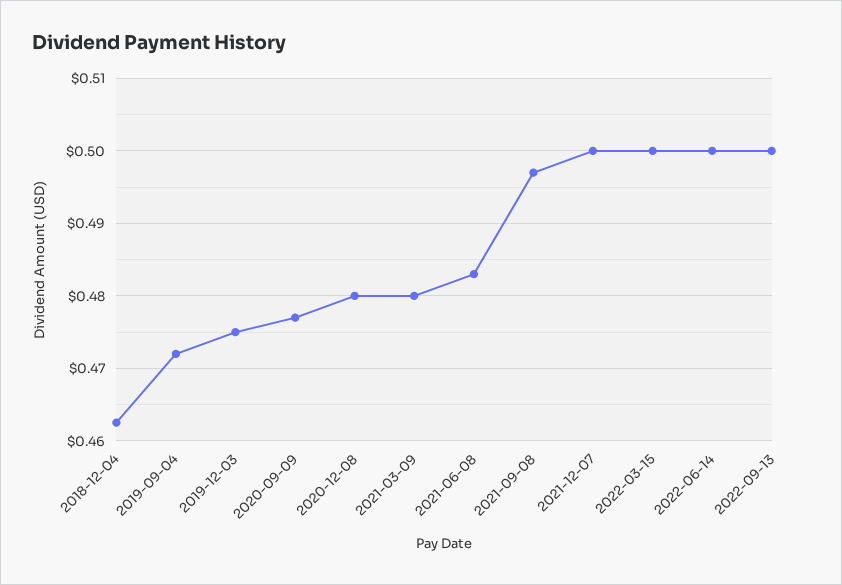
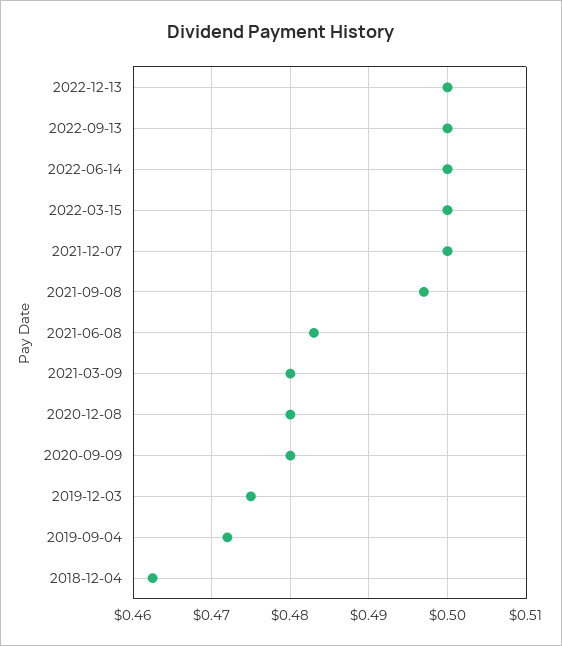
2020-09-09: 0.477 -> 0.48
2022-12-13: none -> 0.5

